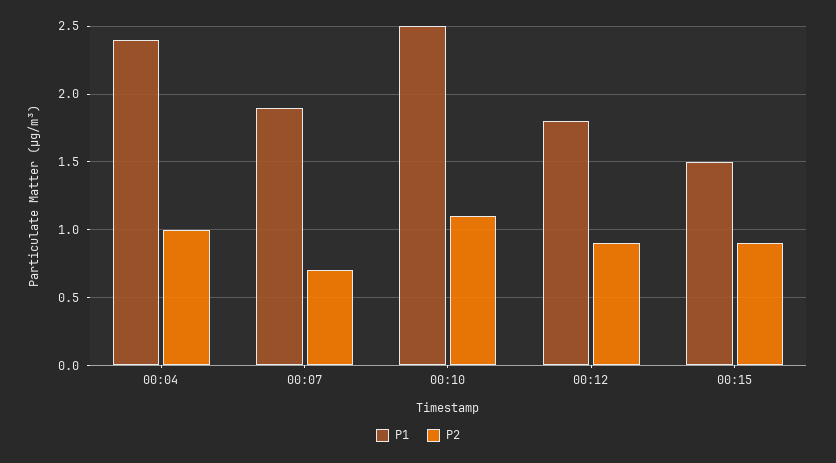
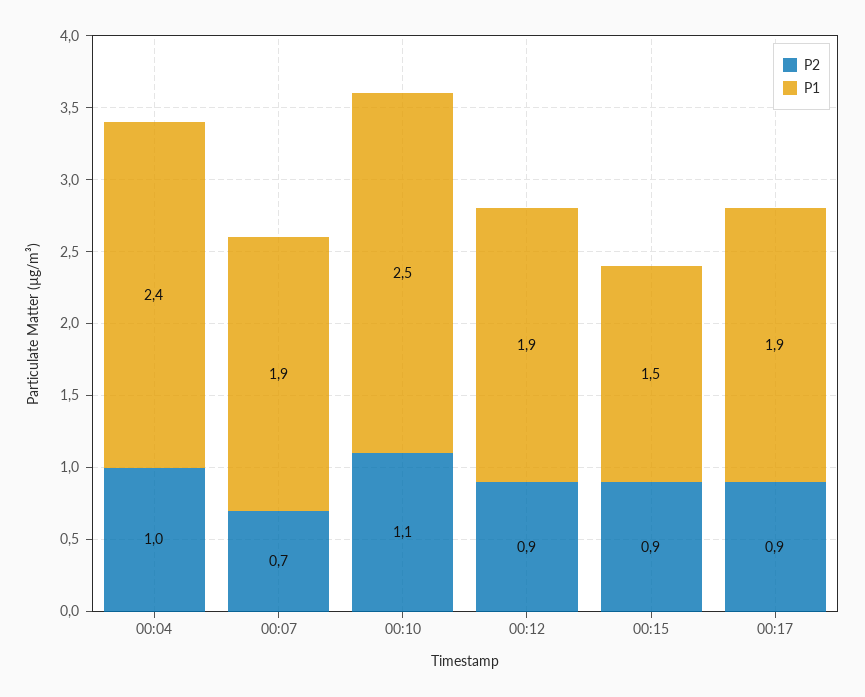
P1, 00:12: 1.8 -> 1.9
P2, 00:17: none -> 0.9
P1, 00:17: none -> 1.9

